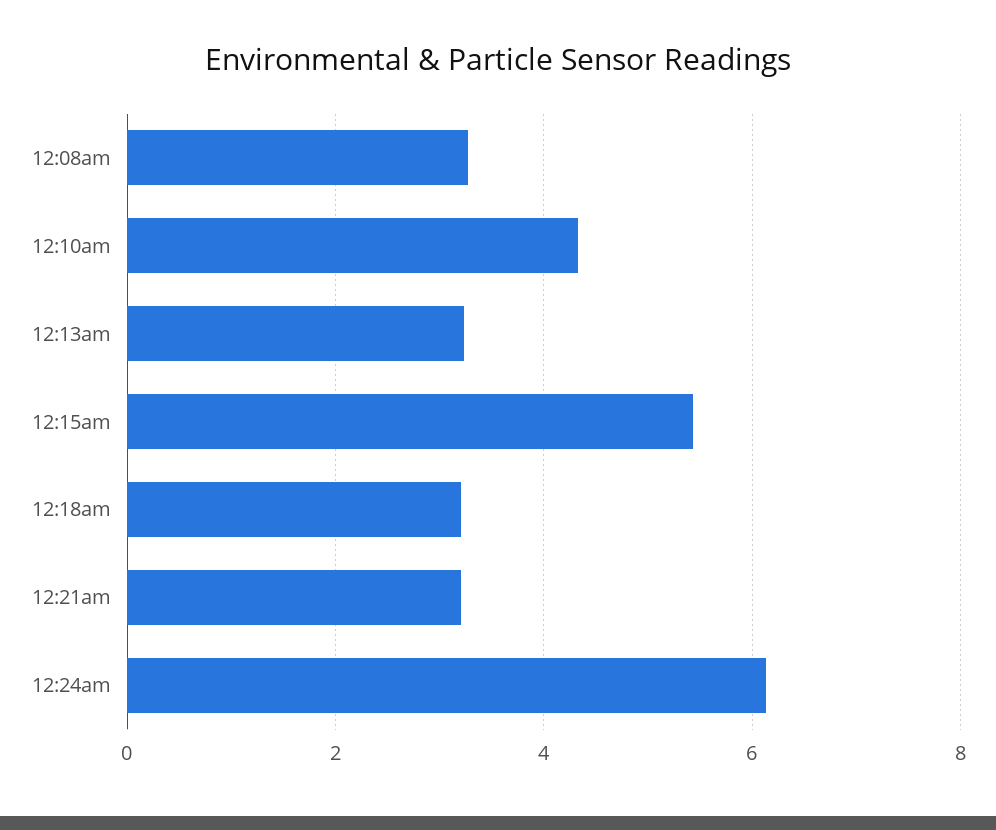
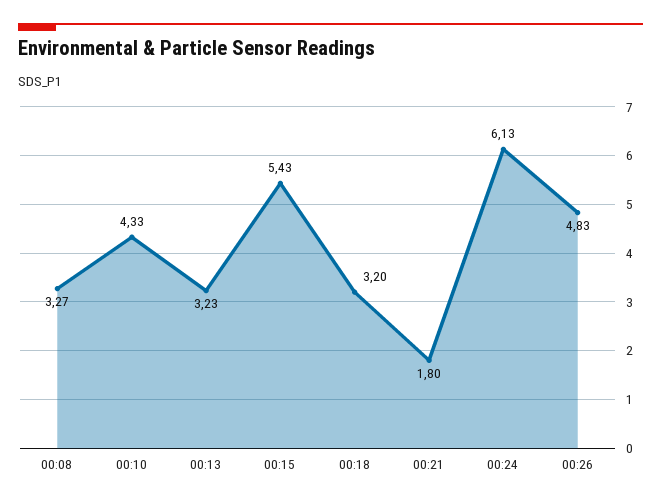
12:21am: 3.2 -> 1.8
00:26: none -> 4.83

